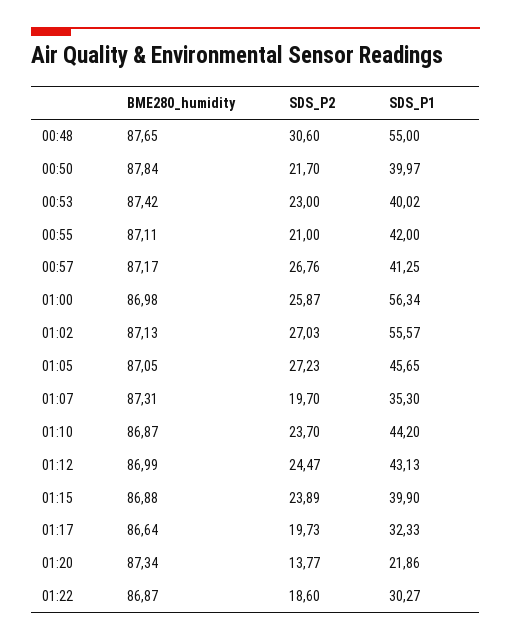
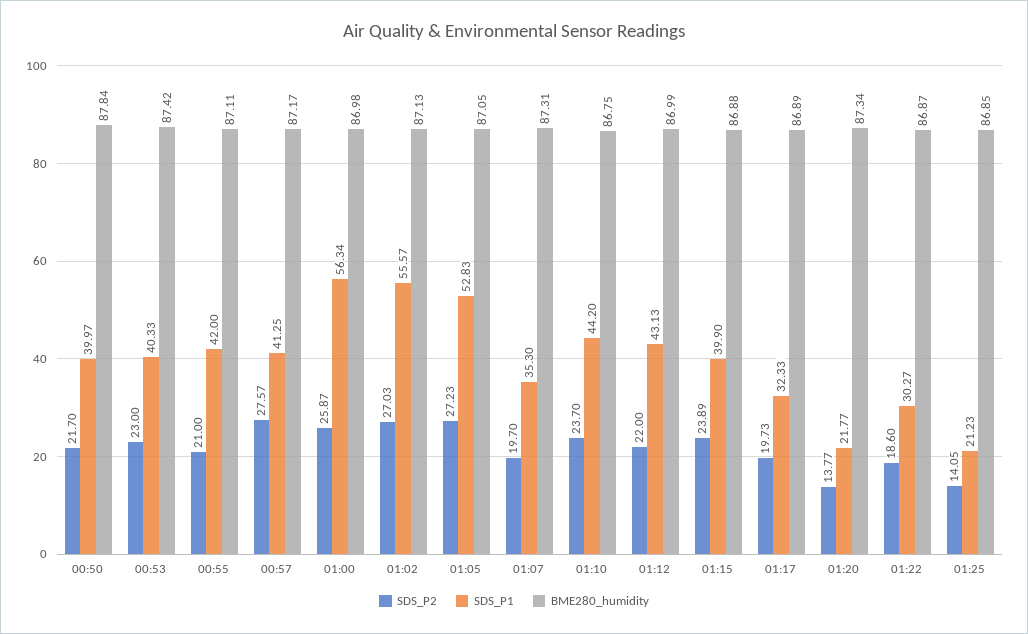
BME280_humidity, 00:48: 87.65 -> none
SDS_P2, 00:48: 30.6 -> none
SDS_P1, 00:48: 55 -> none
SDS_P1, 00:53: 40.02 -> 40.33
SDS_P2, 00:57: 26.76 -> 27.57
SDS_P1, 01:05: 45.65 -> 52.83
BME280_humidity, 01:10: 86.87 -> 86.75
SDS_P2, 01:12: 24.47 -> 22
BME280_humidity, 01:17: 86.64 -> 86.89
SDS_P1, 01:20: 21.86 -> 21.77
SDS_P2, 01:25: none -> 14.05
SDS_P1, 01:25: none -> 21.23
BME280_humidity, 01:25: none -> 86.85

